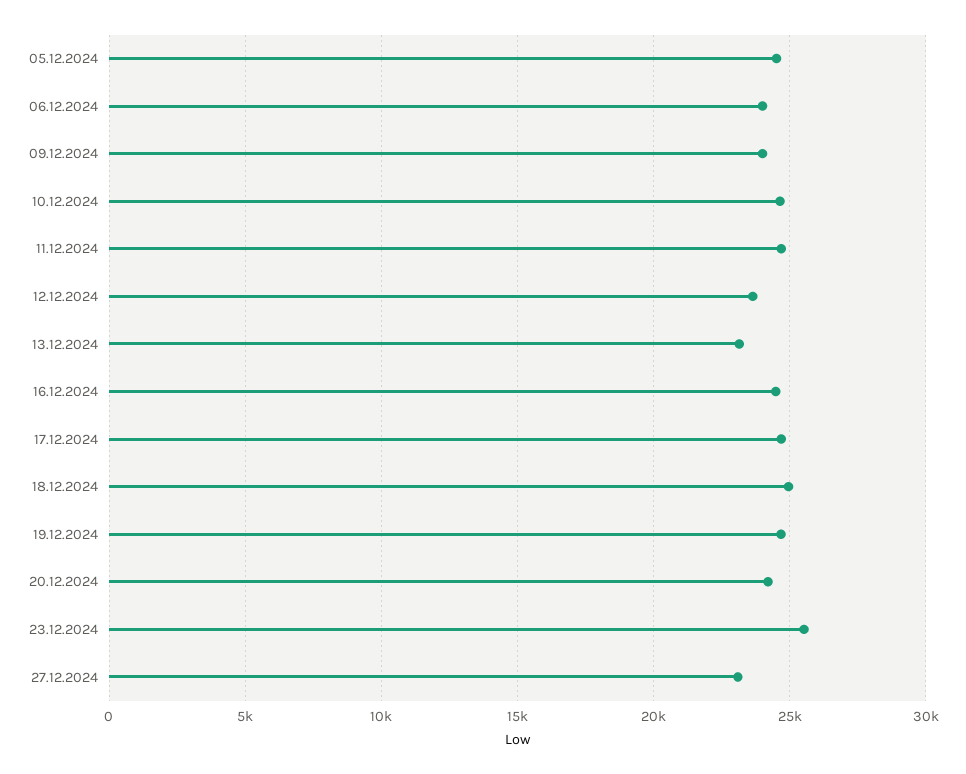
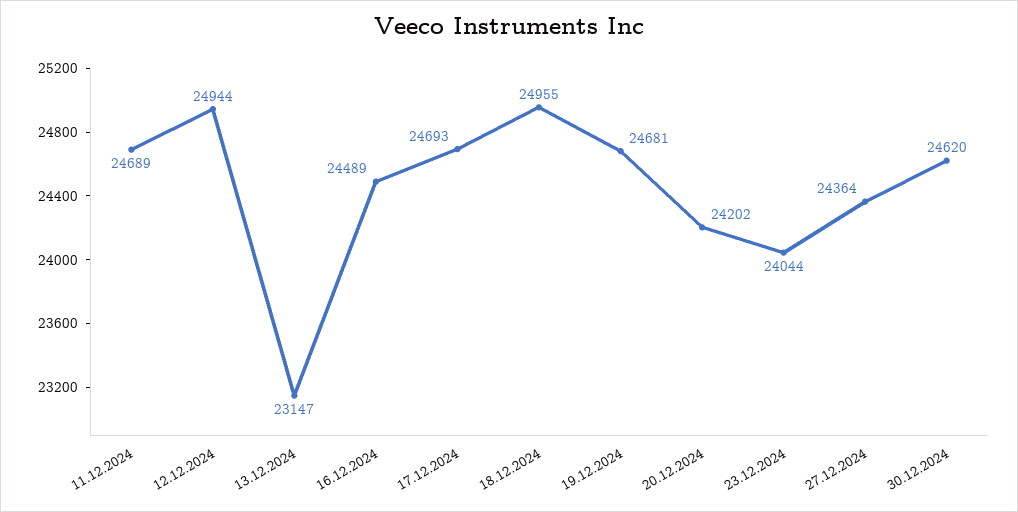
05.12.2024: 24500 -> none
06.12.2024: 24000 -> none
09.12.2024: 24000 -> none
10.12.2024: 24500 -> none
12.12.2024: 23500 -> 24944
23.12.2024: 25500 -> 24044
27.12.2024: 23000 -> 24364
30.12.2024: none -> 24620

